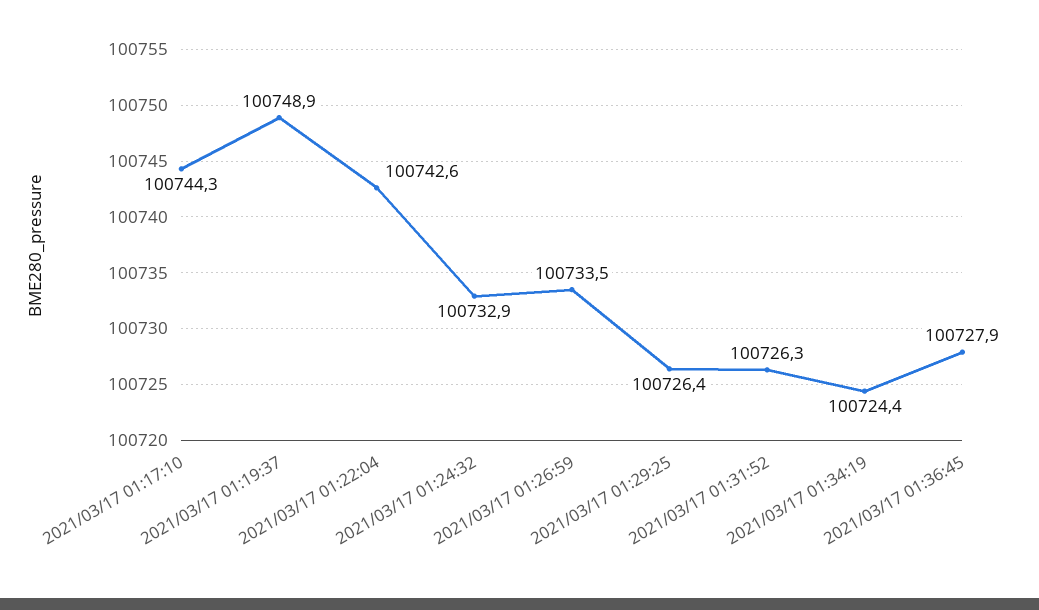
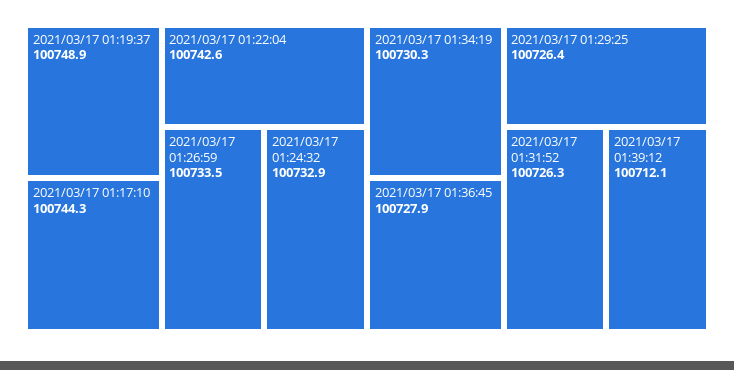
2021/03/17 01:34:19: 100724.4 -> 100730.3
2021/03/17 01:39:12: none -> 100712.1

